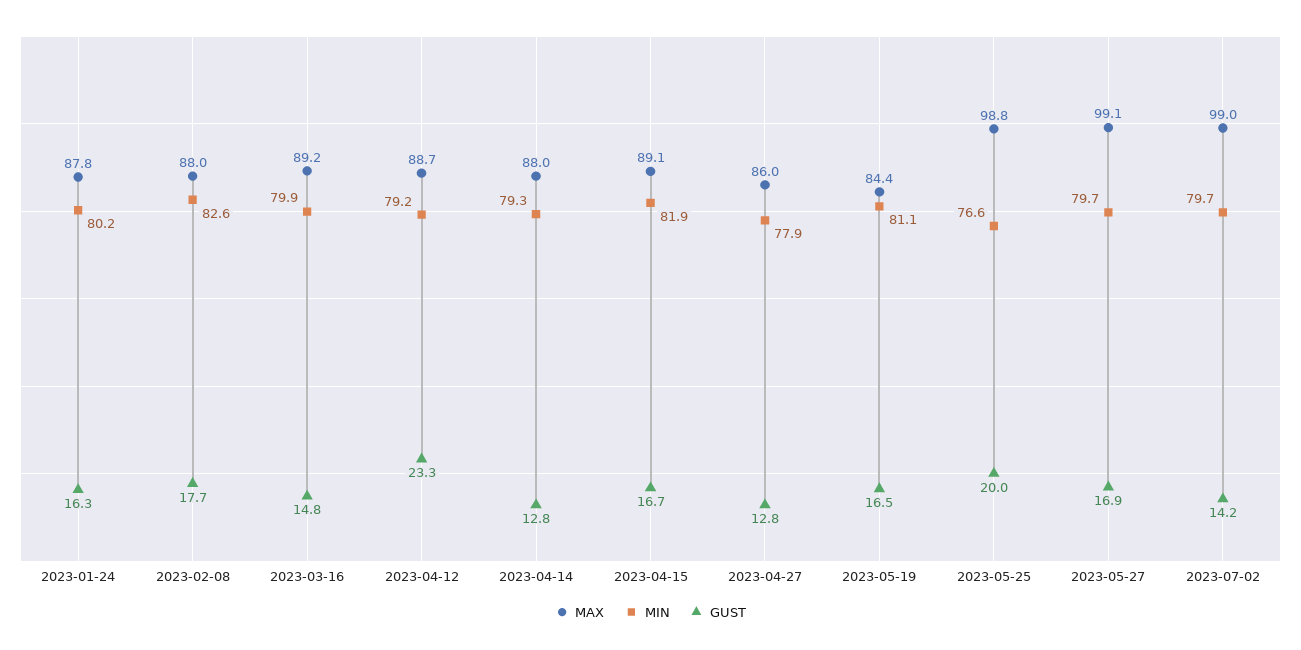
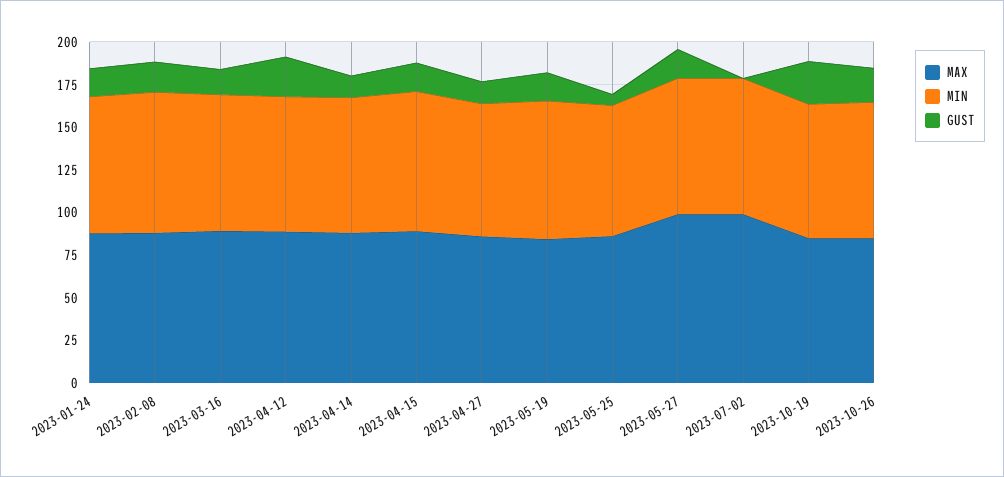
MAX, 2023-05-25: 98.8 -> 85
GUST, 2023-05-25: 20 -> 5
GUST, 2023-07-02: 14.2 -> 0
MAX, 2023-10-19: none -> 85
MIN, 2023-10-19: none -> 80
GUST, 2023-10-19: none -> 25
MAX, 2023-10-26: none -> 85
MIN, 2023-10-26: none -> 80
GUST, 2023-10-26: none -> 20

